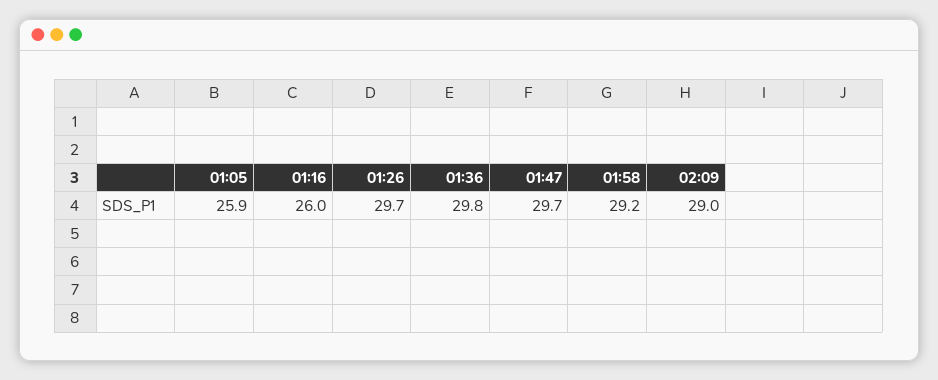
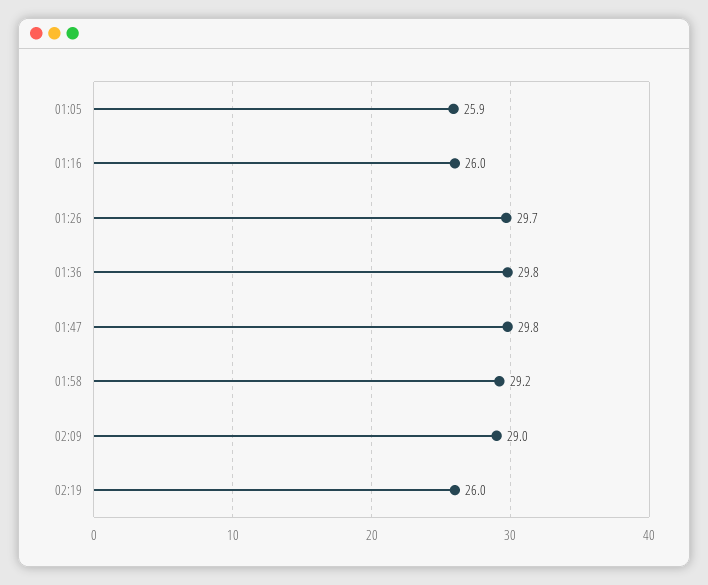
01:47: 29.7 -> 29.8
02:19: none -> 26

